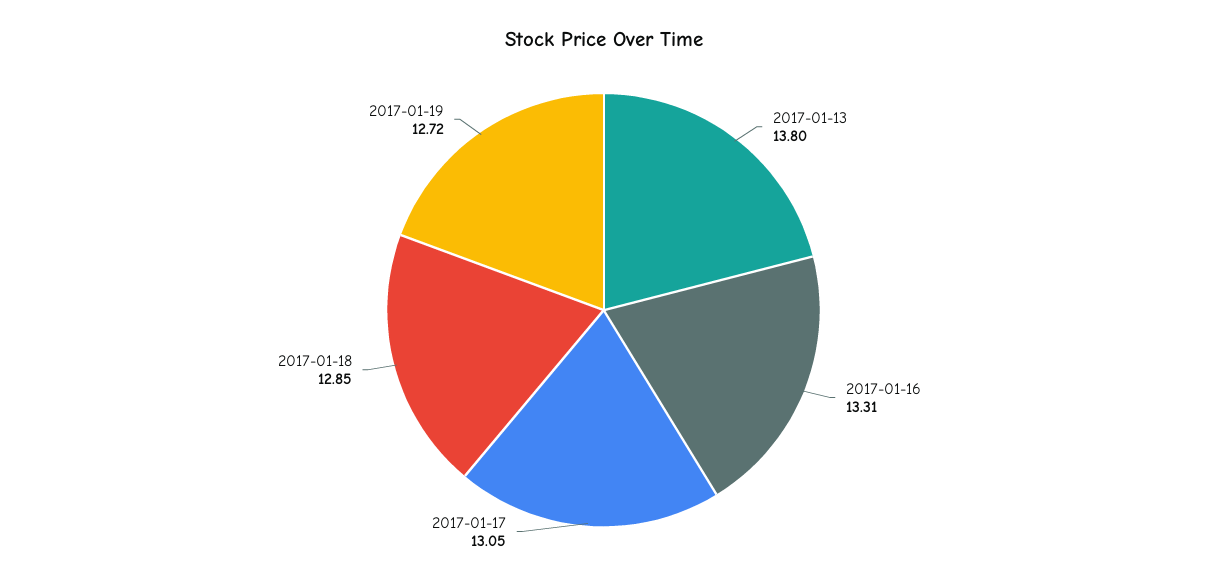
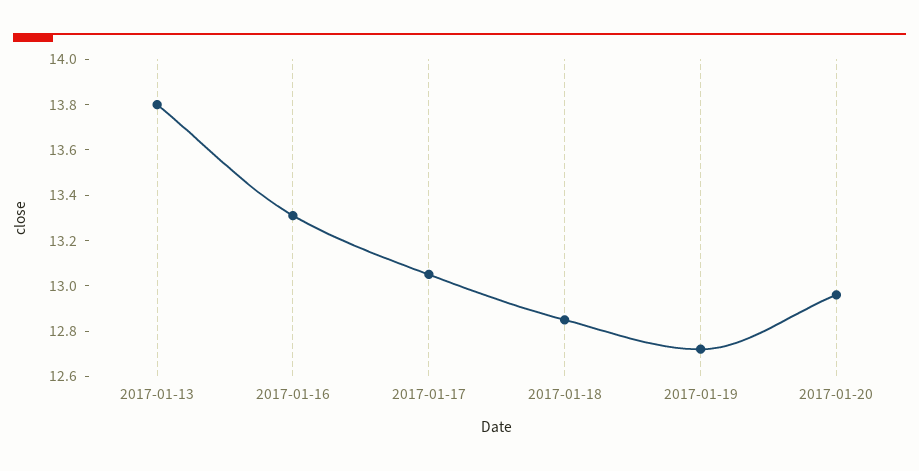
2017-01-20: none -> 12.95

